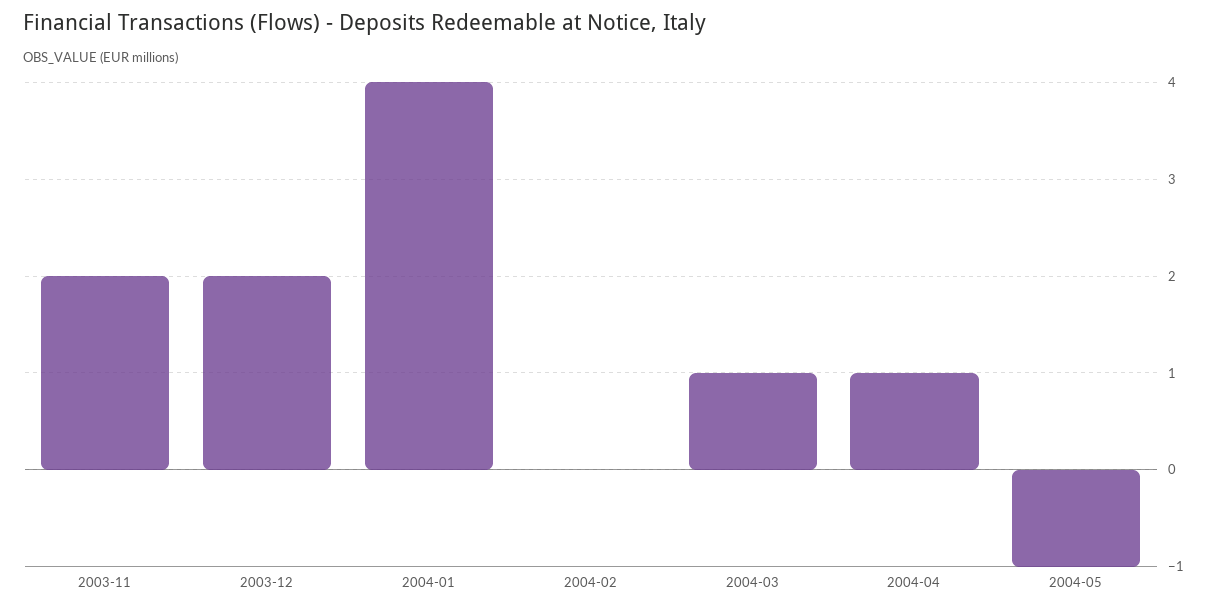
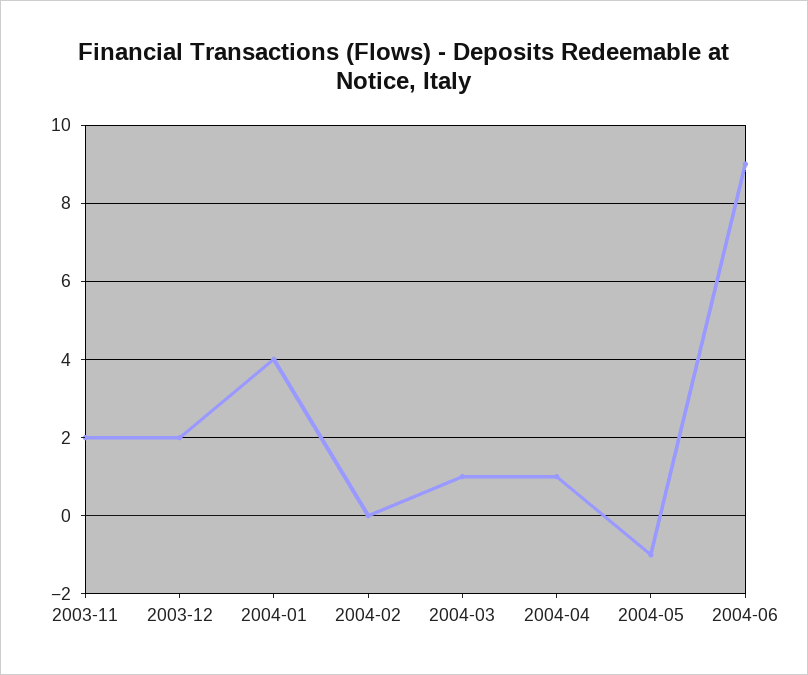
2004-06: none -> 9

